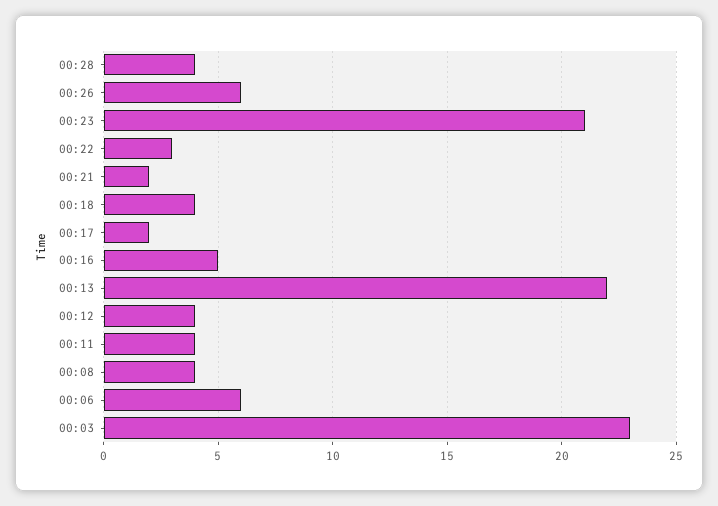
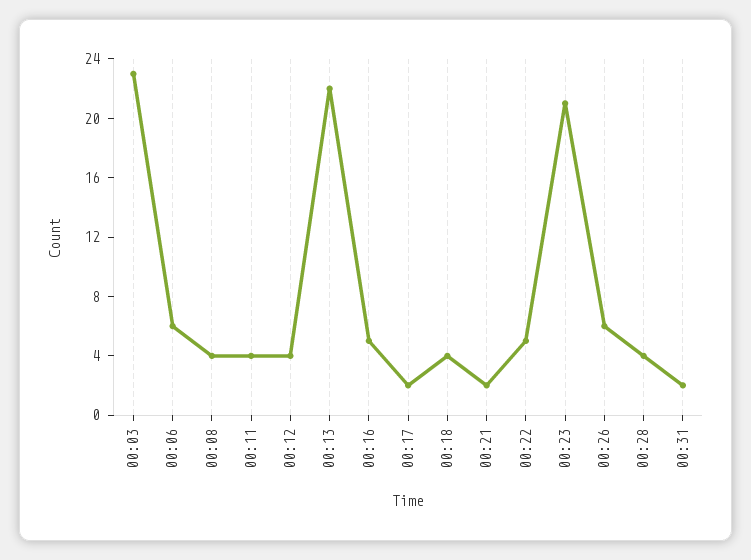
00:22: 3 -> 5
00:31: none -> 2

